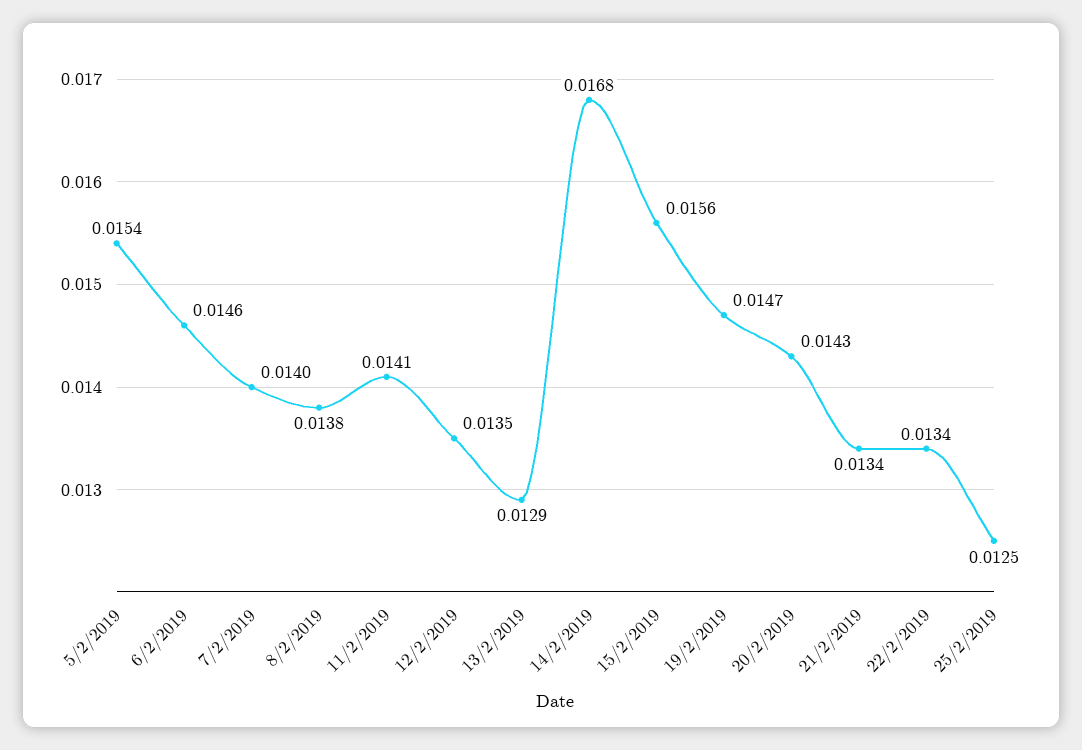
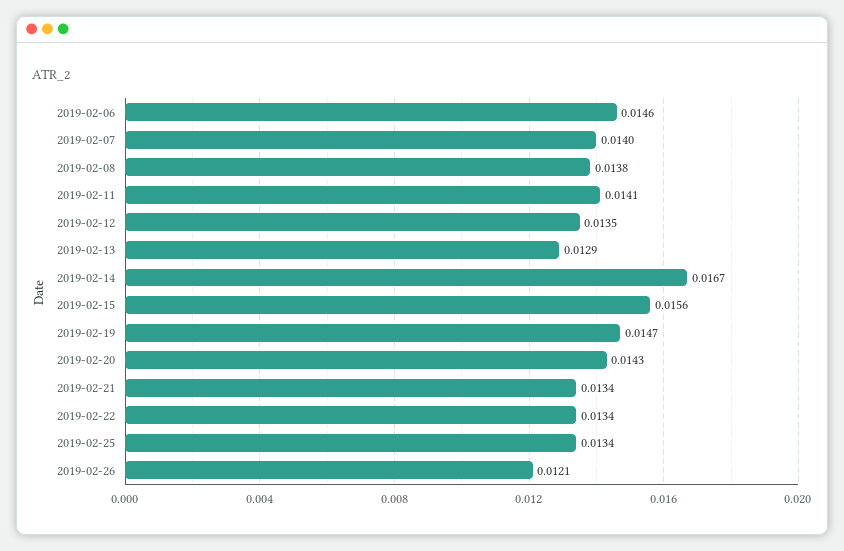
5/2/2019: 0.0154 -> none
14/2/2019: 0.0168 -> 0.0167
25/2/2019: 0.0125 -> 0.0134
2019-02-26: none -> 0.0121

